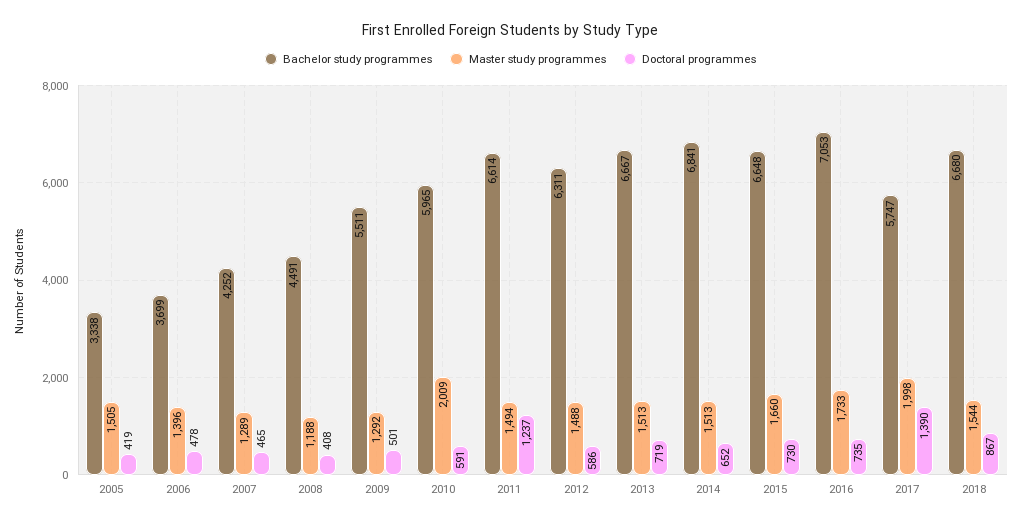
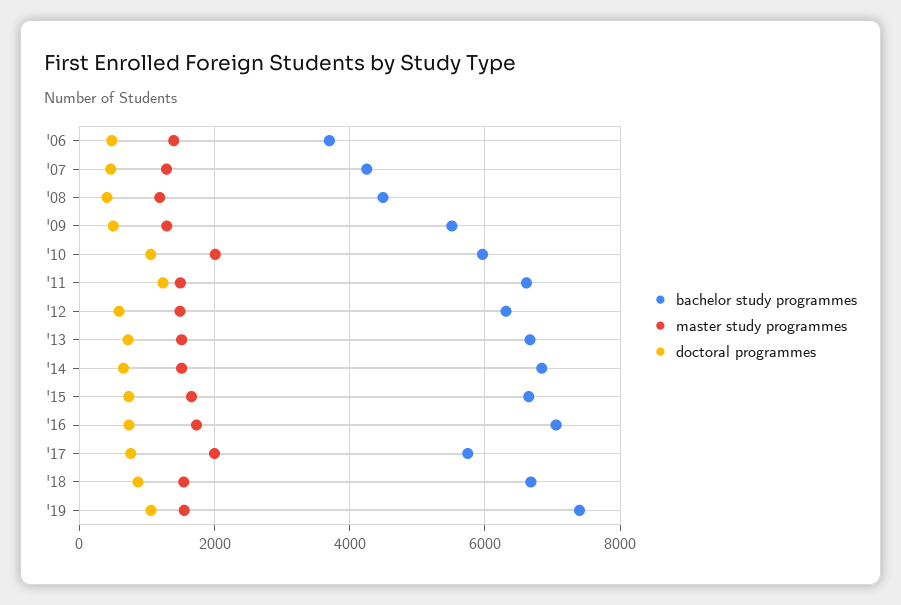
Bachelor study programmes, 2005: 3338 -> none
Master study programmes, 2005: 1505 -> none
Doctoral programmes, 2005: 419 -> none
Doctoral programmes, 2010: 591 -> 1000
Doctoral programmes, 2017: 1390 -> 800
Bachelor study programmes, '19: none -> 7400
Master study programmes, '19: none -> 1600
Doctoral programmes, '19: none -> 1000

